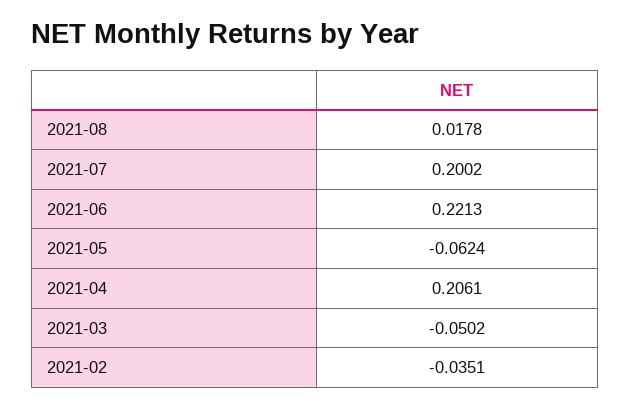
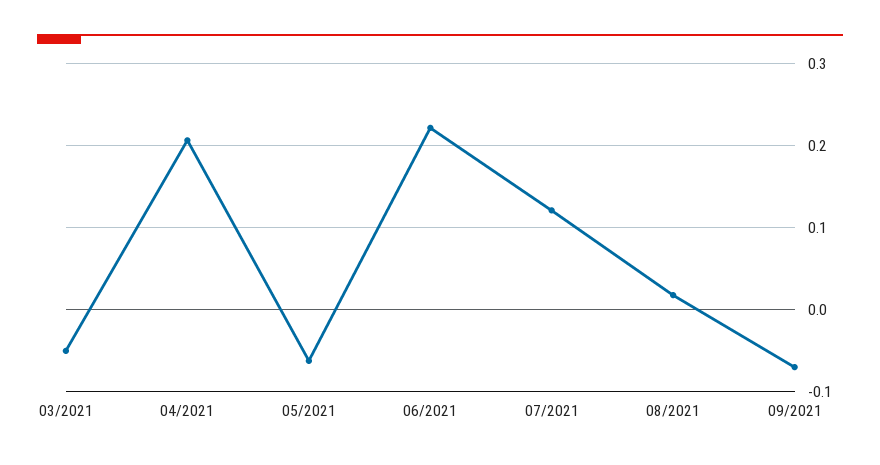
2021-07: 0.2002 -> 0.12
2021-02: -0.0351 -> none
09/2021: none -> -0.07

